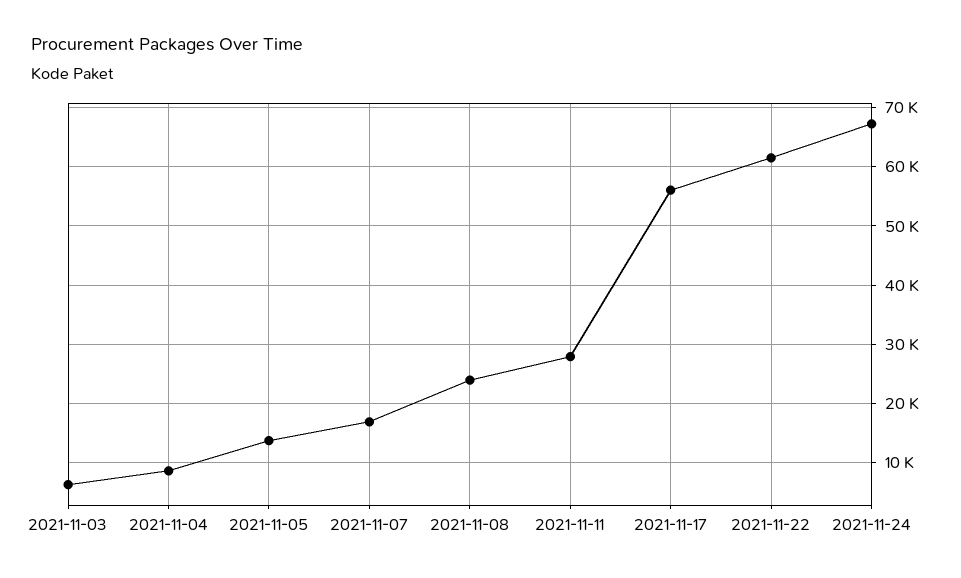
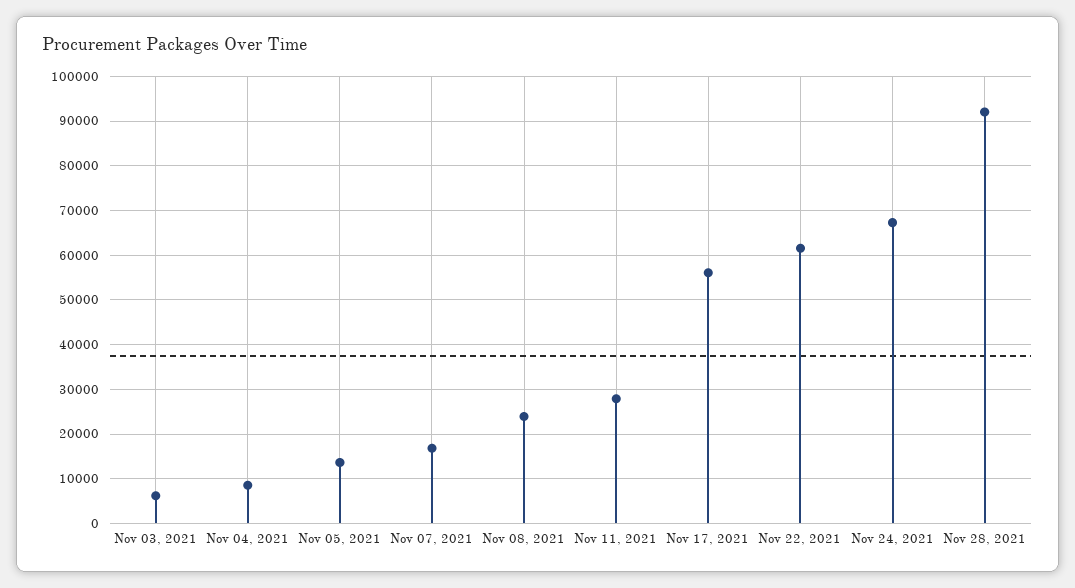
Nov 28, 2021: none -> 92000

